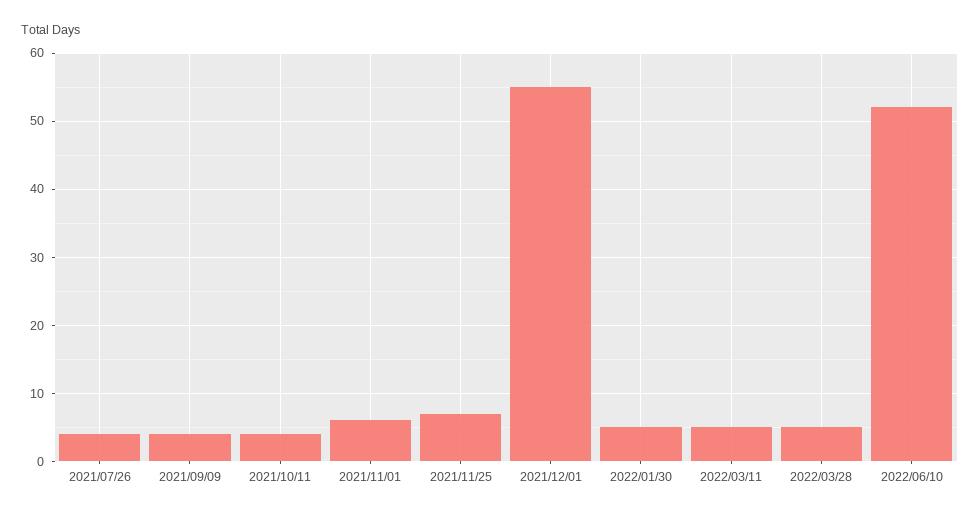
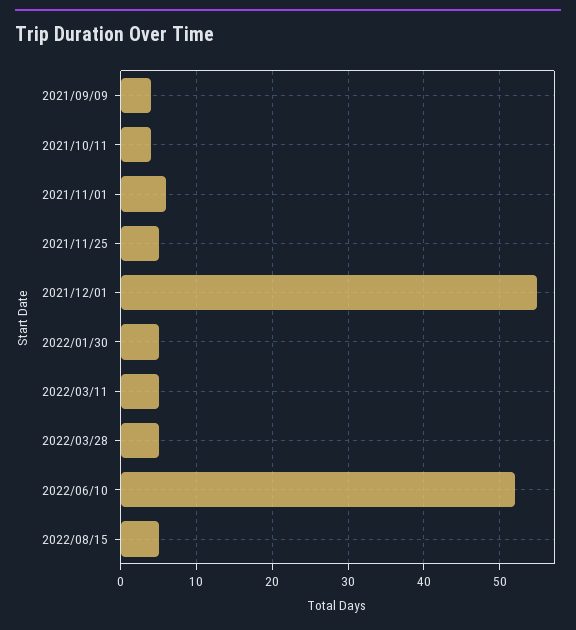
2021/07/26: 4 -> none
2021/11/25: 7 -> 5
2022/08/15: none -> 5

